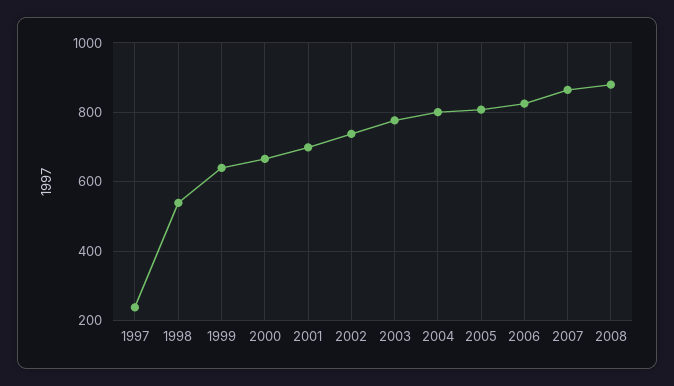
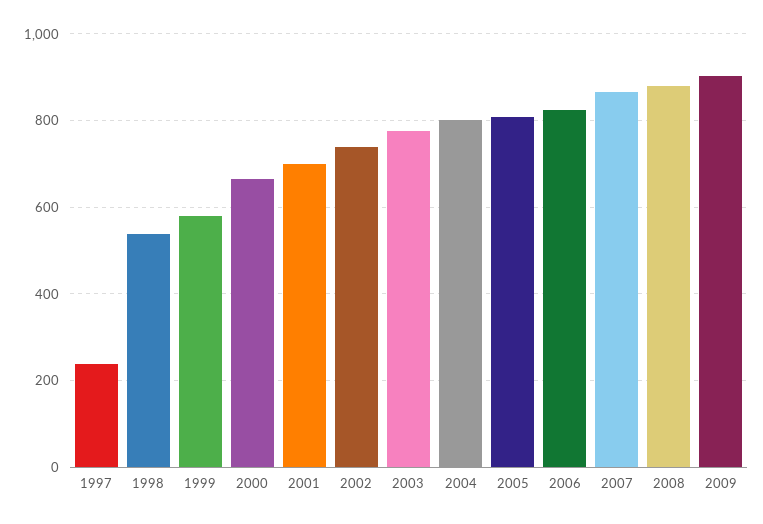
1999: 640 -> 580
2009: none -> 900

